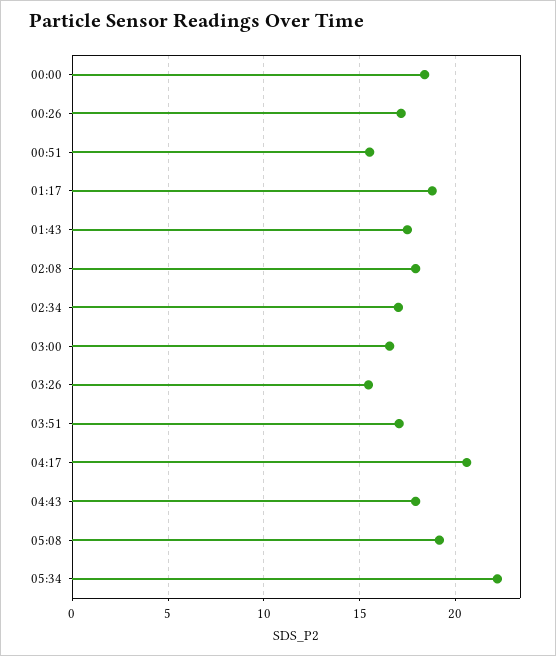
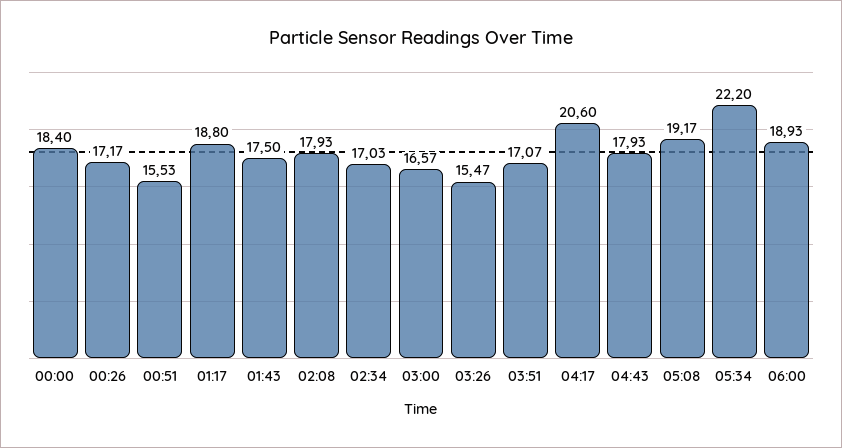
06:00: none -> 18.93

